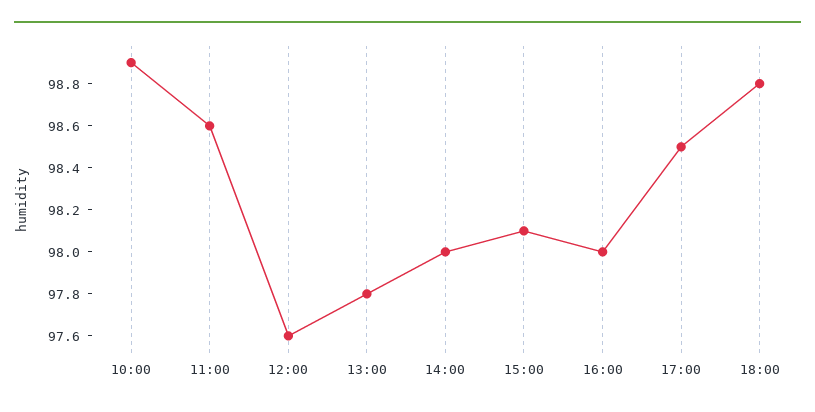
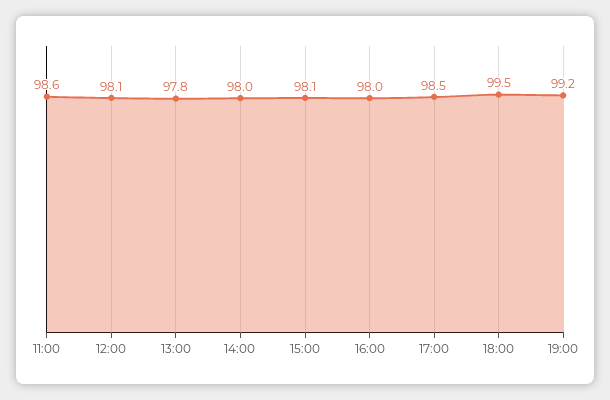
10:00: 98.9 -> none
12:00: 97.6 -> 98.1
18:00: 98.8 -> 99.5
19:00: none -> 99.2

